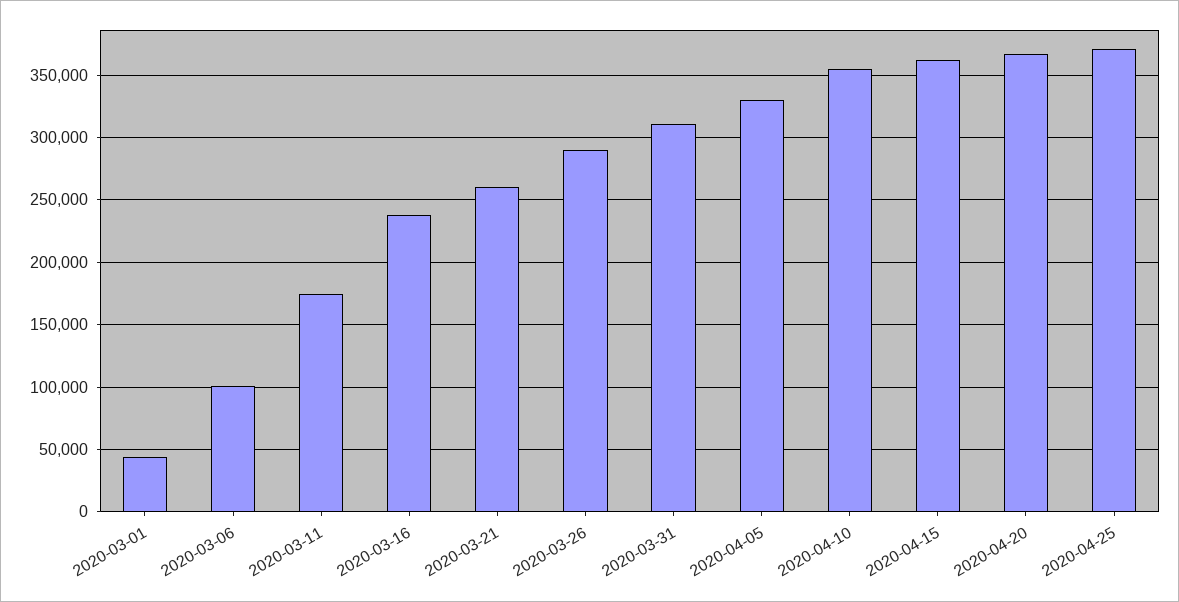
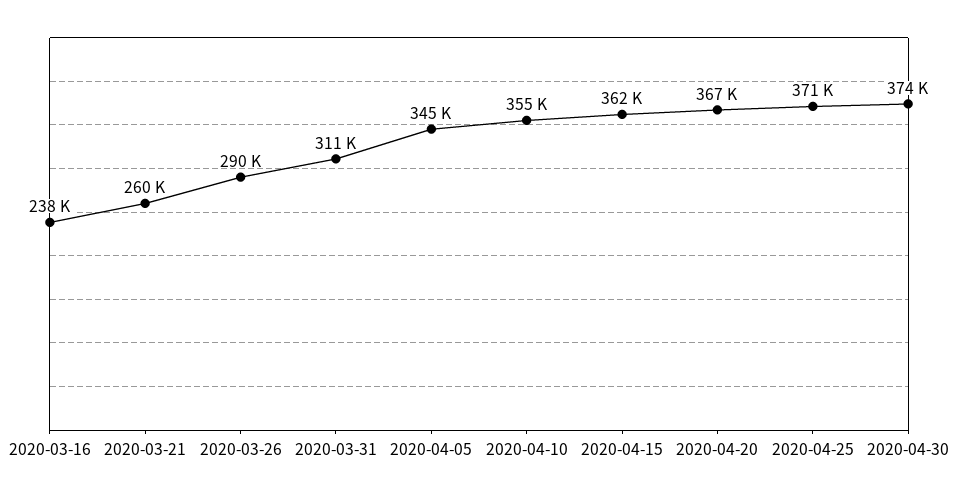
2020-03-01: 45000 -> none
2020-03-06: 100000 -> none
2020-03-11: 175000 -> none
2020-04-05: 330000 -> 345000
2020-04-30: none -> 374000

